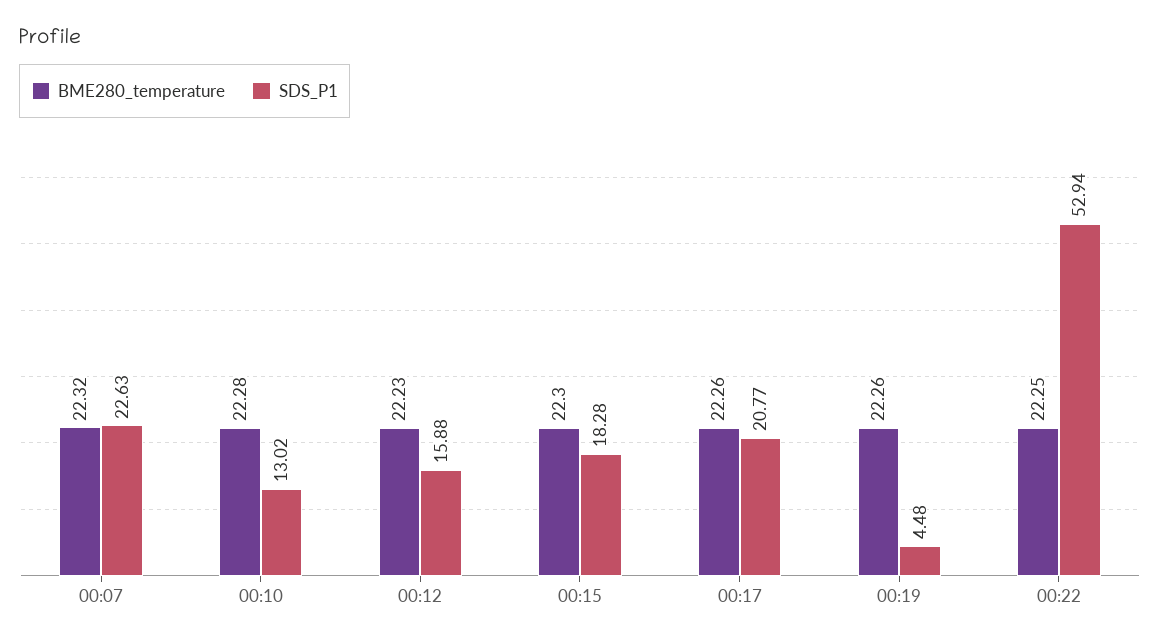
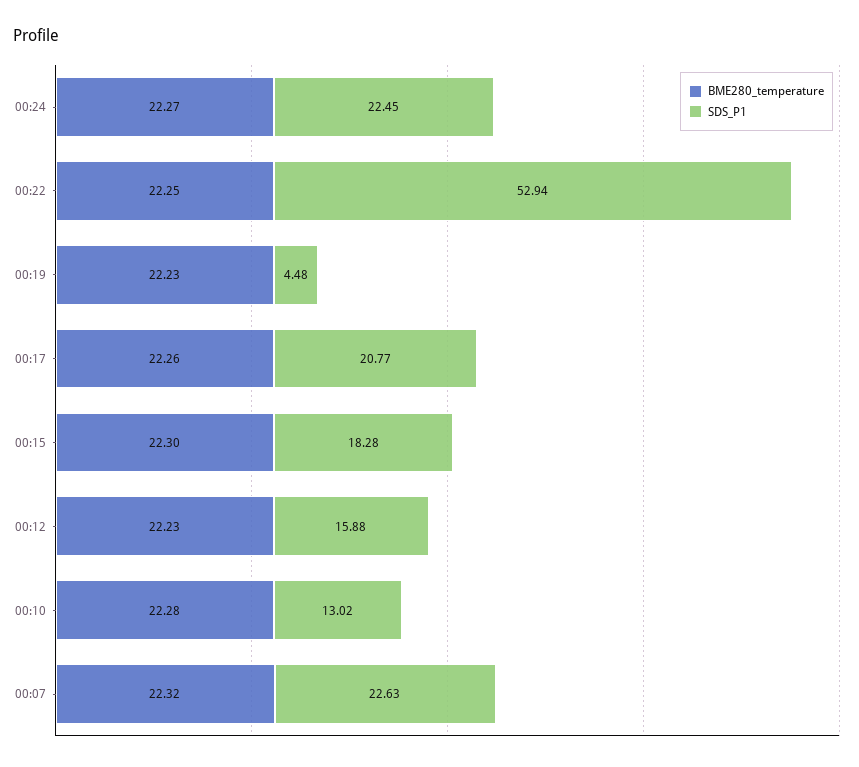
BME280_temperature, 00:19: 22.26 -> 22.23
BME280_temperature, 00:24: none -> 22.27
SDS_P1, 00:24: none -> 22.45

